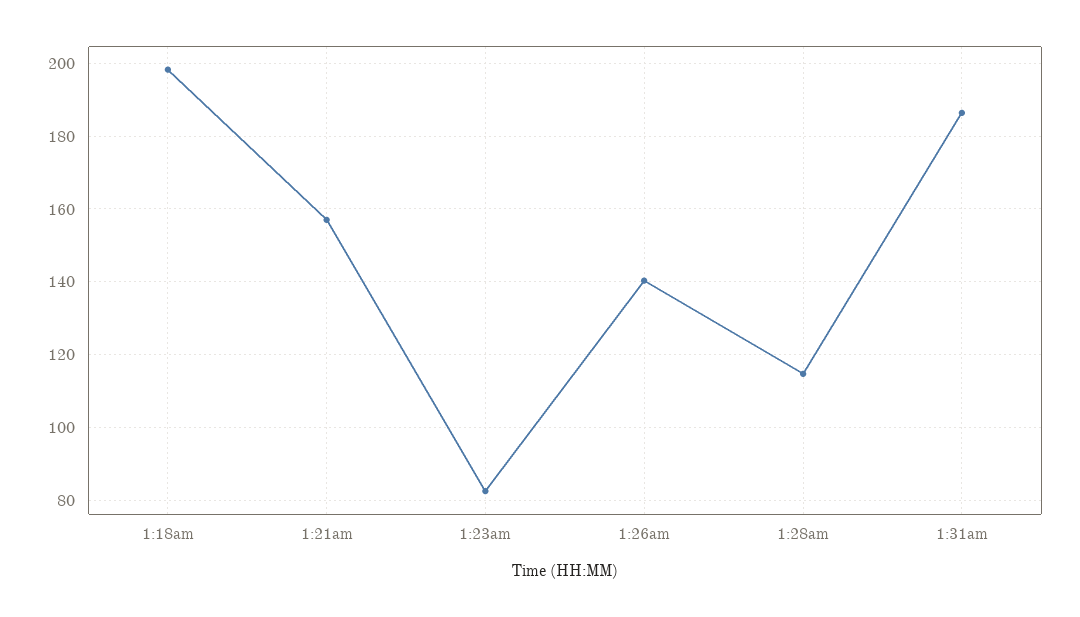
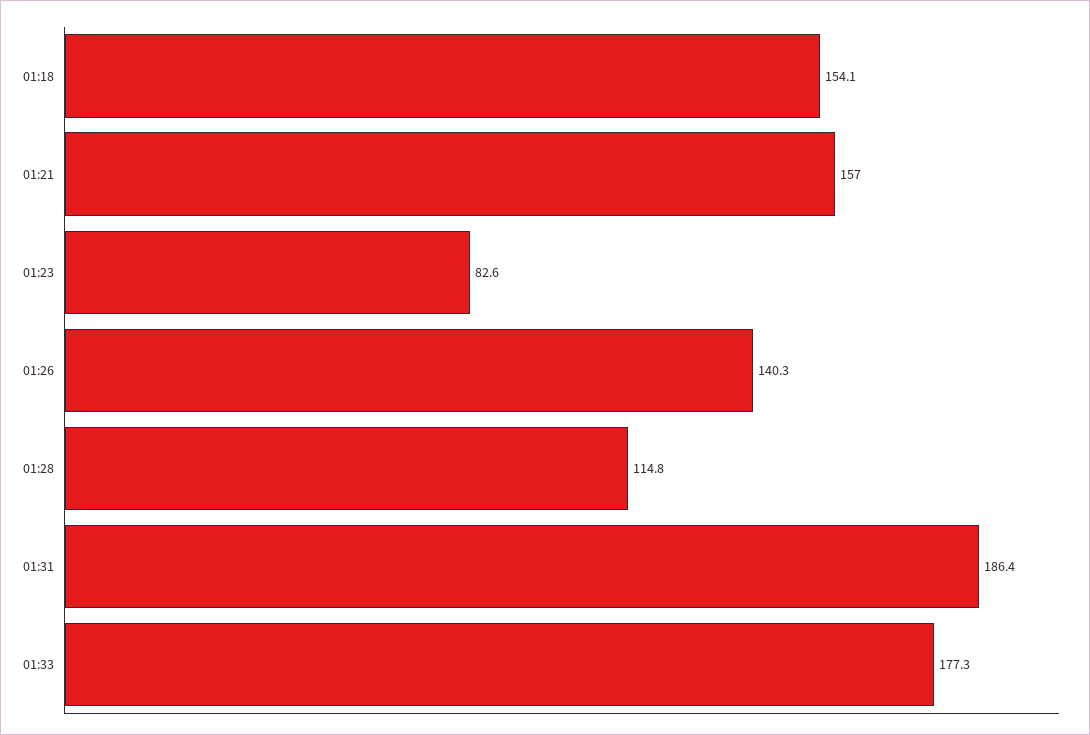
1:18am: 198 -> 154.1
01:33: none -> 177.3

